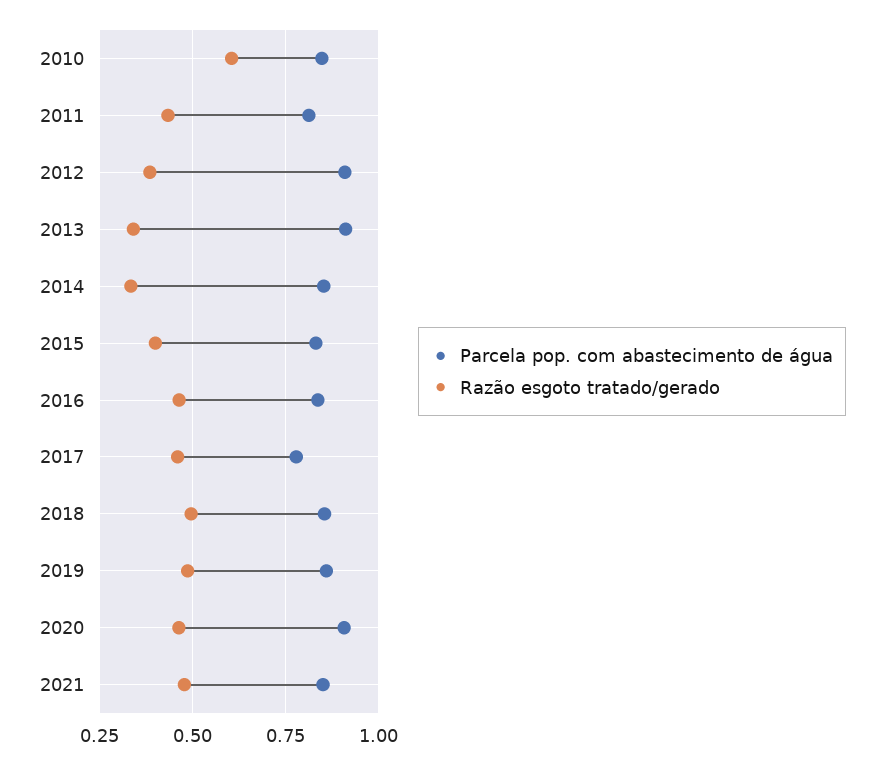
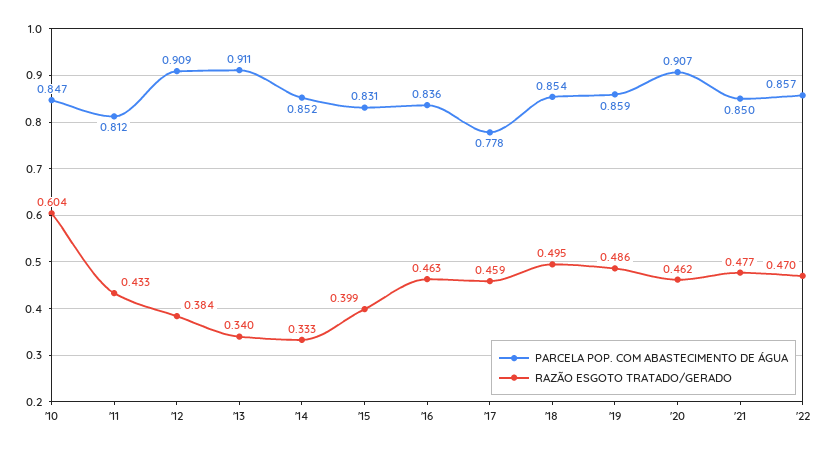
Parcela pop. com abastecimento de água, '22: none -> 0.857
Razão esgoto tratado/gerado, '22: none -> 0.47

